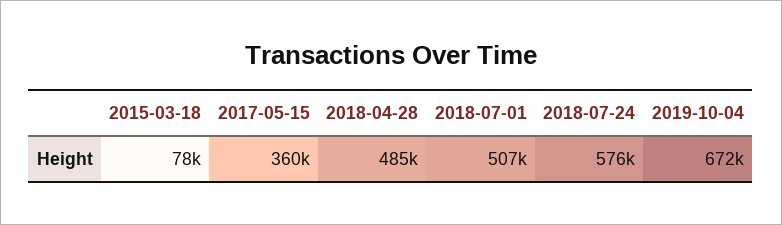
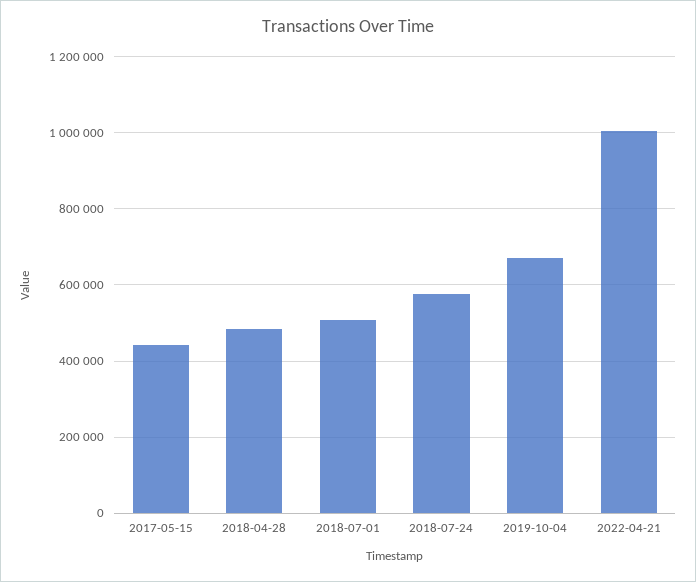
2015-03-18: 78000 -> none
2017-05-15: 360000 -> 440000
2022-04-21: none -> 1000000

